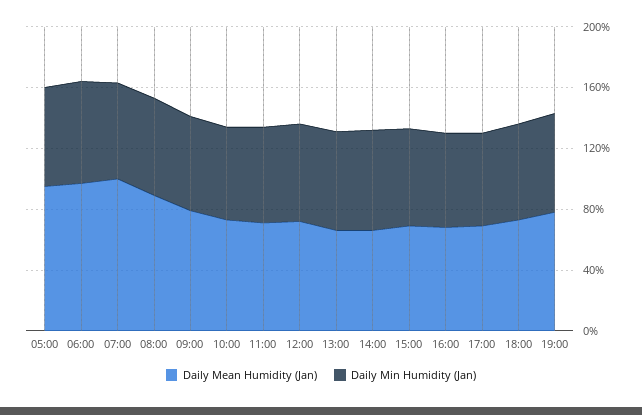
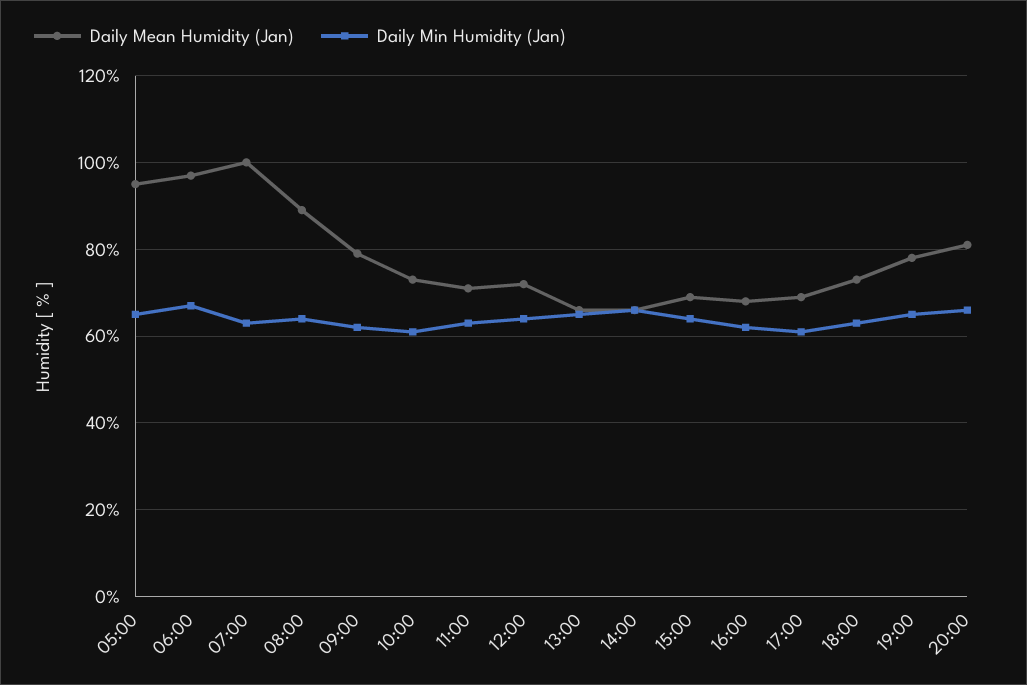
Daily Mean Humidity (Jan), 20:00: none -> 80
Daily Min Humidity (Jan), 20:00: none -> 65

